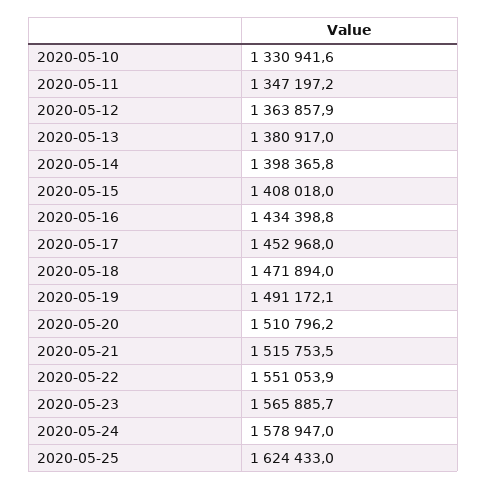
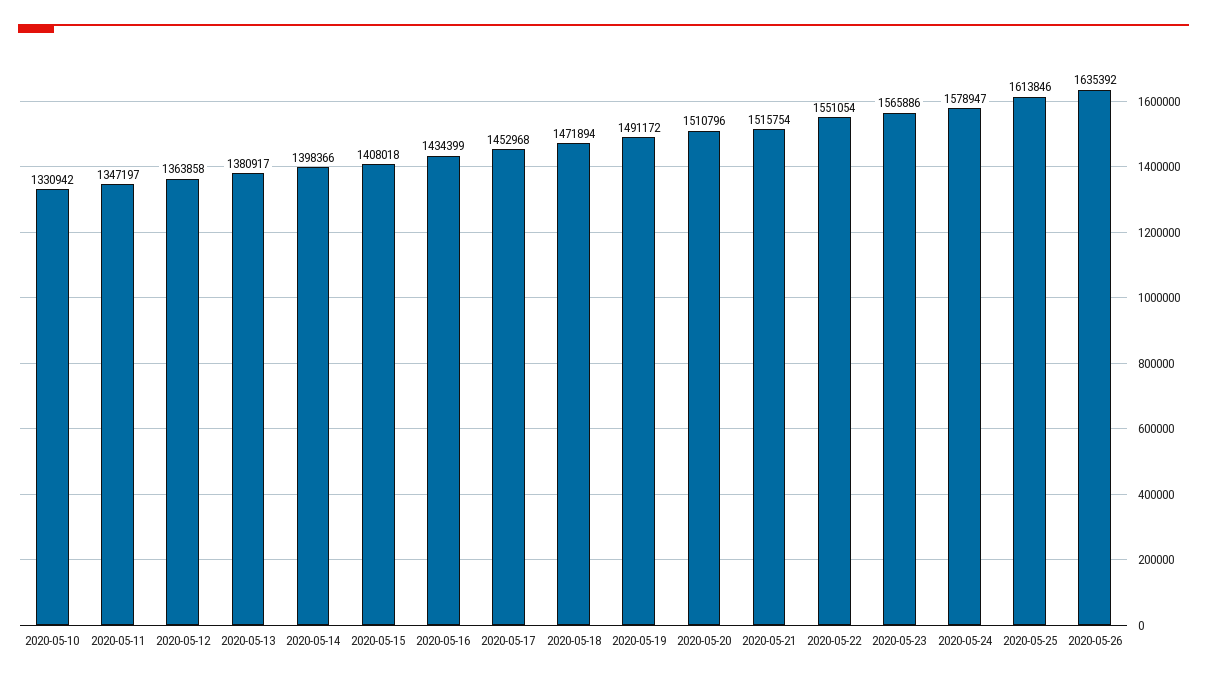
2020-05-25: 1624433 -> 1613846
2020-05-26: none -> 1635392

